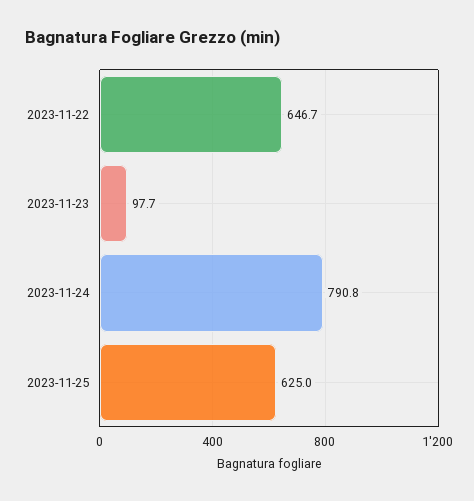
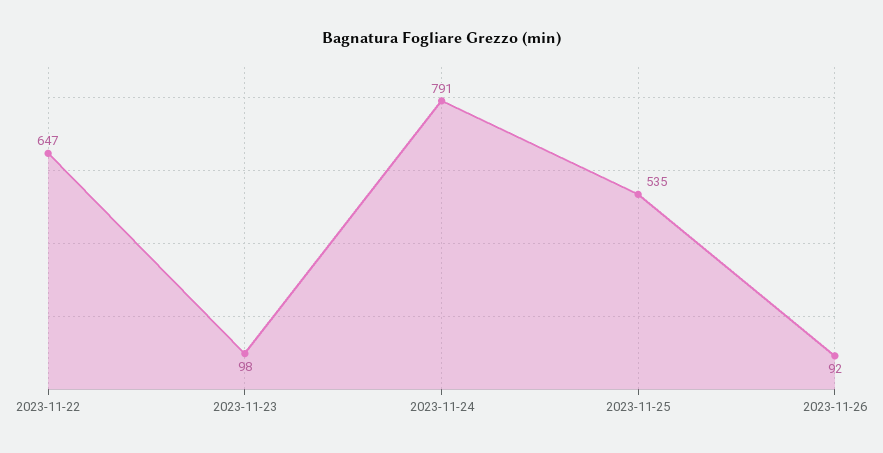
2023-11-25: 625 -> 535
2023-11-26: none -> 92

